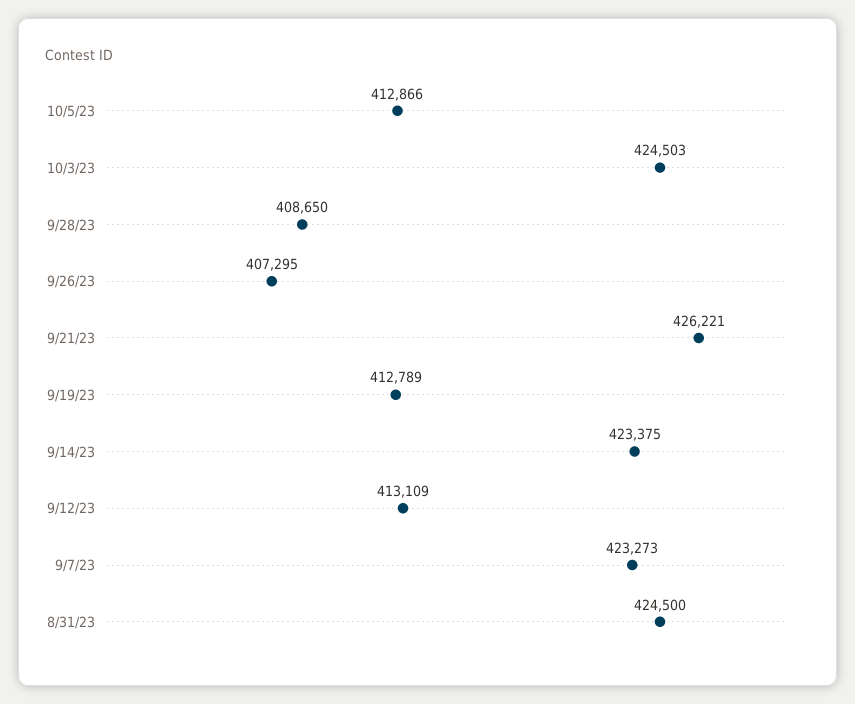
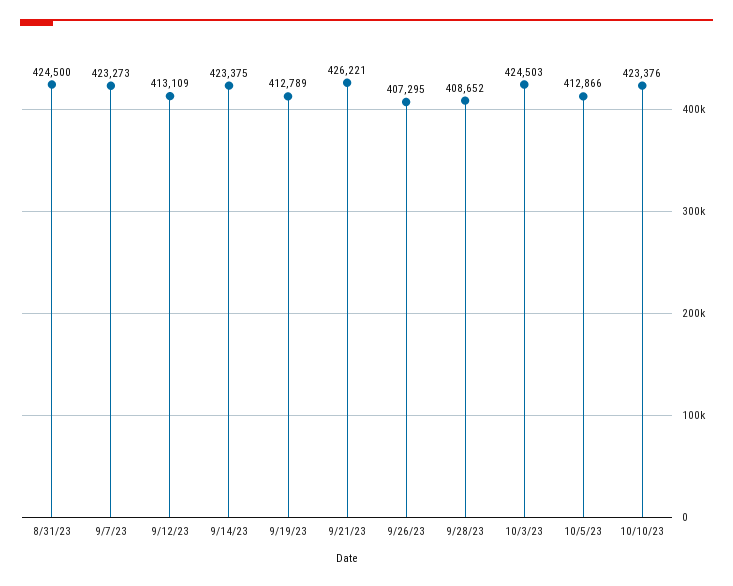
9/28/23: 408650 -> 408652
10/10/23: none -> 423376

